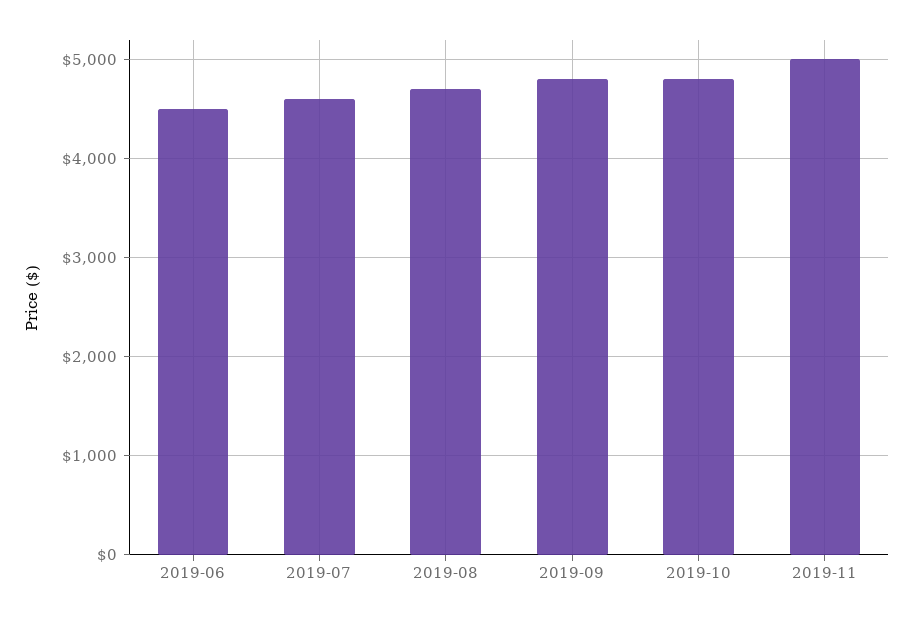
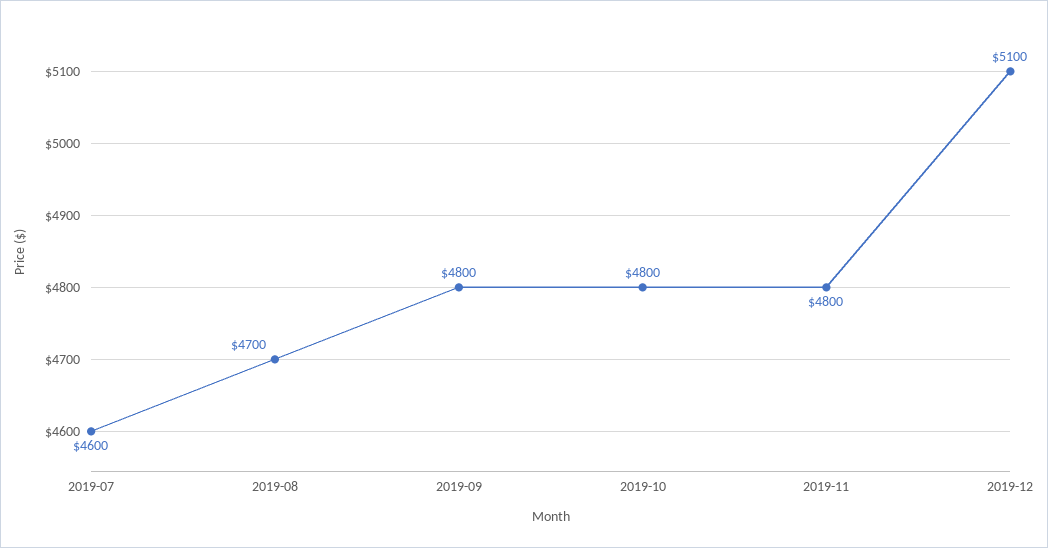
2019-06: 4500 -> none
2019-11: 5000 -> 4800
2019-12: none -> 5100

